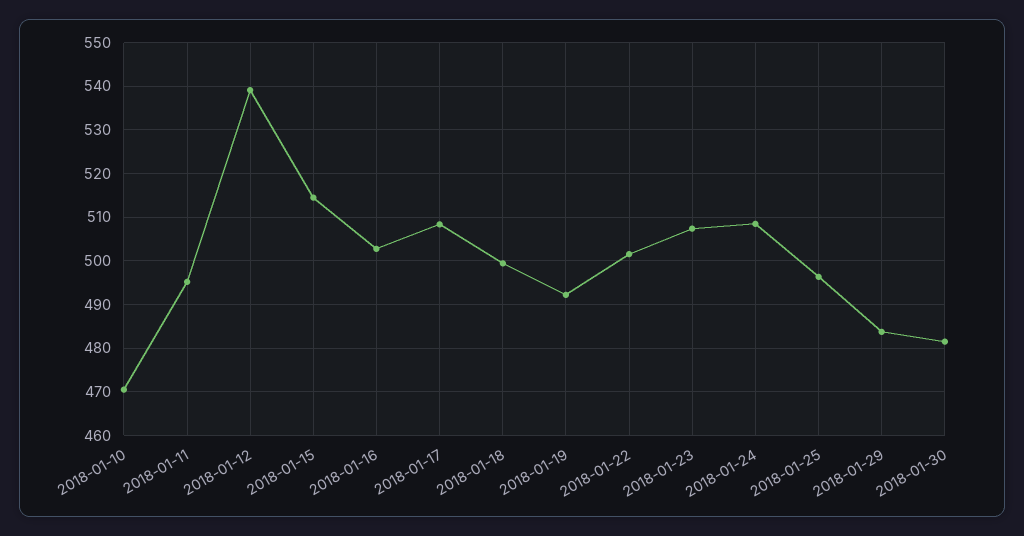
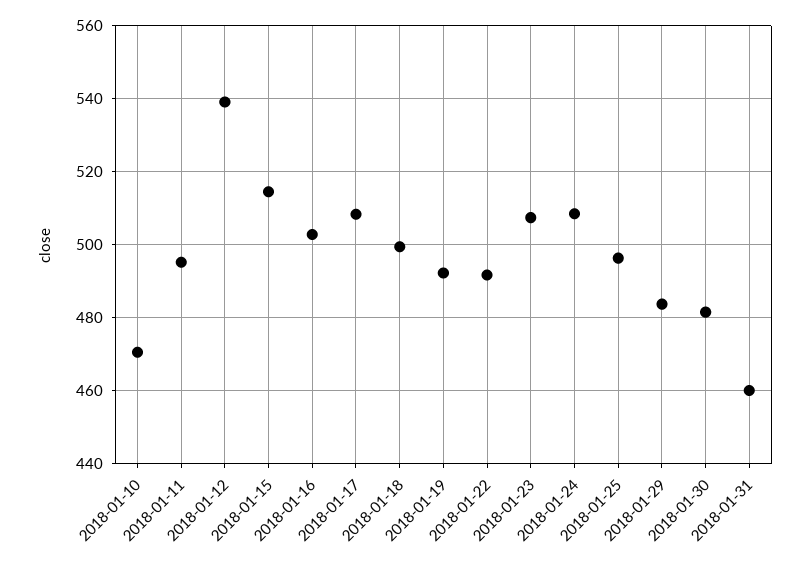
2018-01-22: 502 -> 492
2018-01-31: none -> 460

